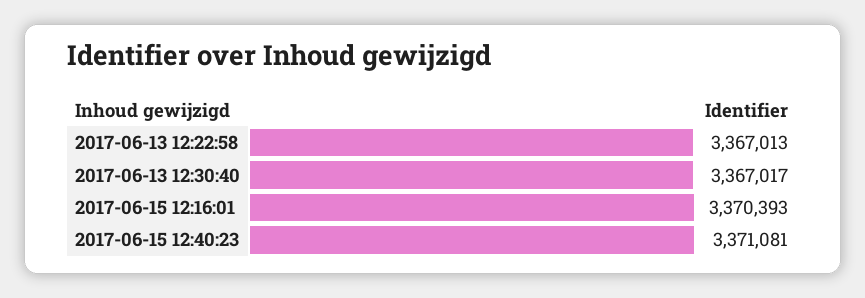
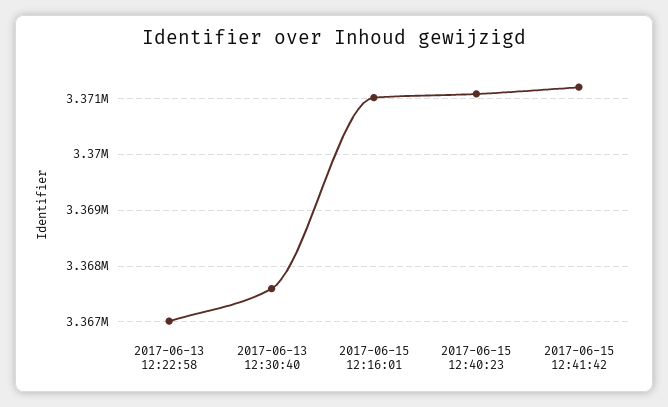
2017-06-13 12:30:40: 3367017 -> 3367600
2017-06-15 12:16:01: 3370393 -> 3371000
2017-06-15 12:41:42: none -> 3371200

